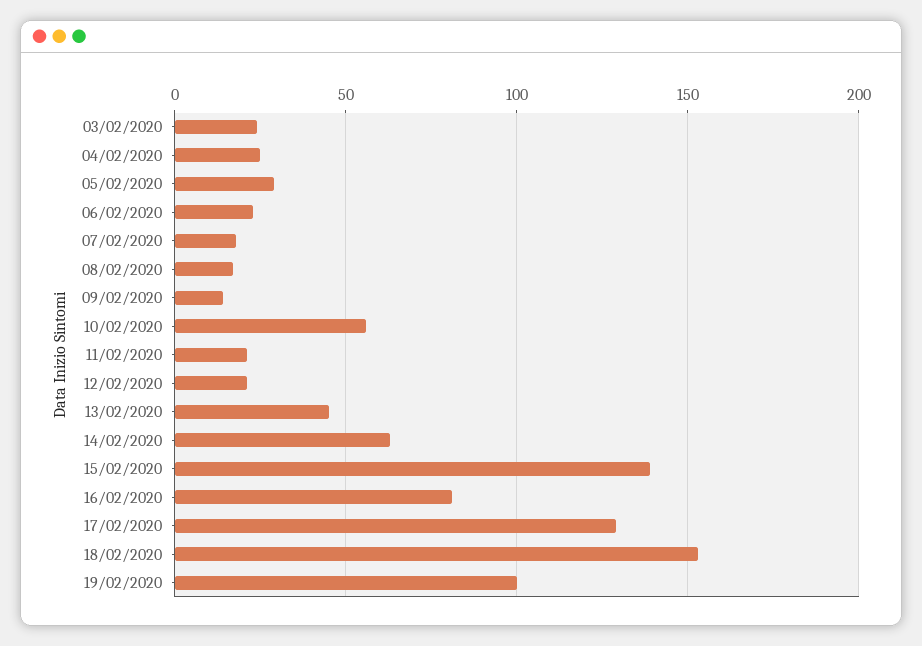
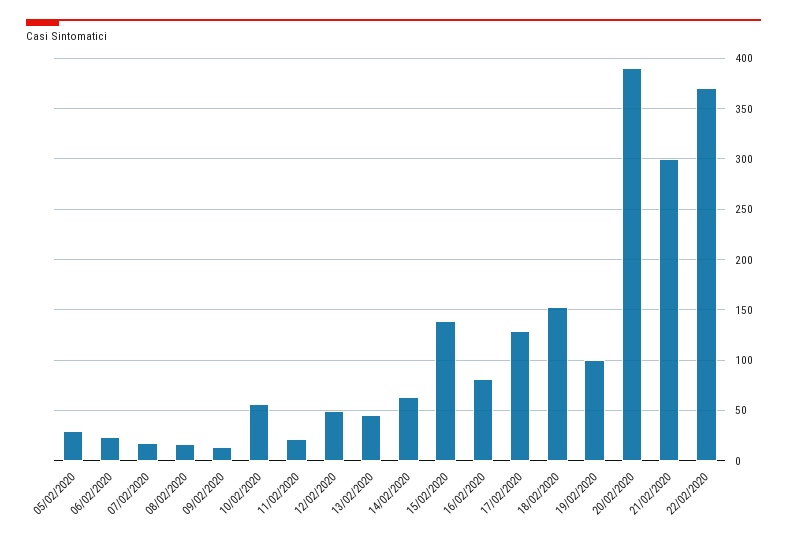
03/02/2020: 25 -> none
04/02/2020: 25 -> none
12/02/2020: 20 -> 50
20/02/2020: none -> 390
21/02/2020: none -> 300
22/02/2020: none -> 370

